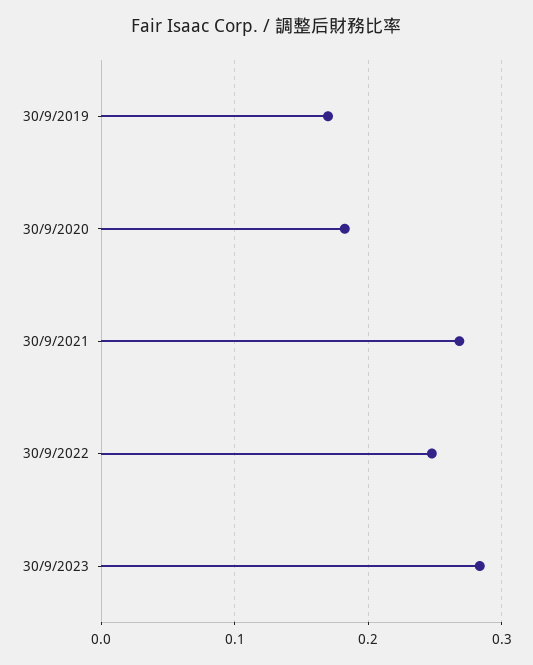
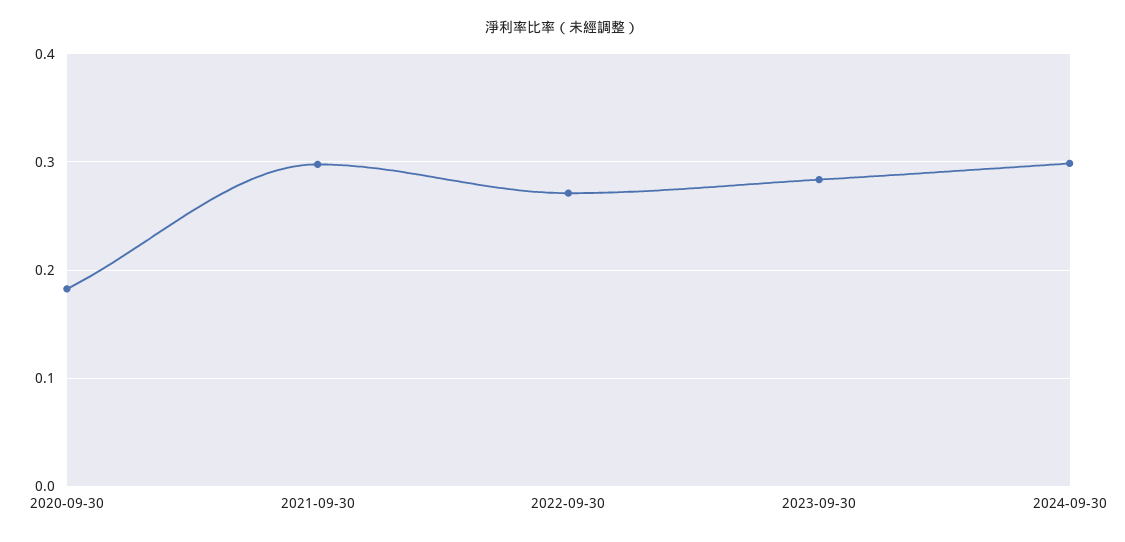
30/9/2019: 0.17 -> none
30/9/2021: 0.27 -> 0.3
30/9/2022: 0.25 -> 0.27
2024-09-30: none -> 0.3

